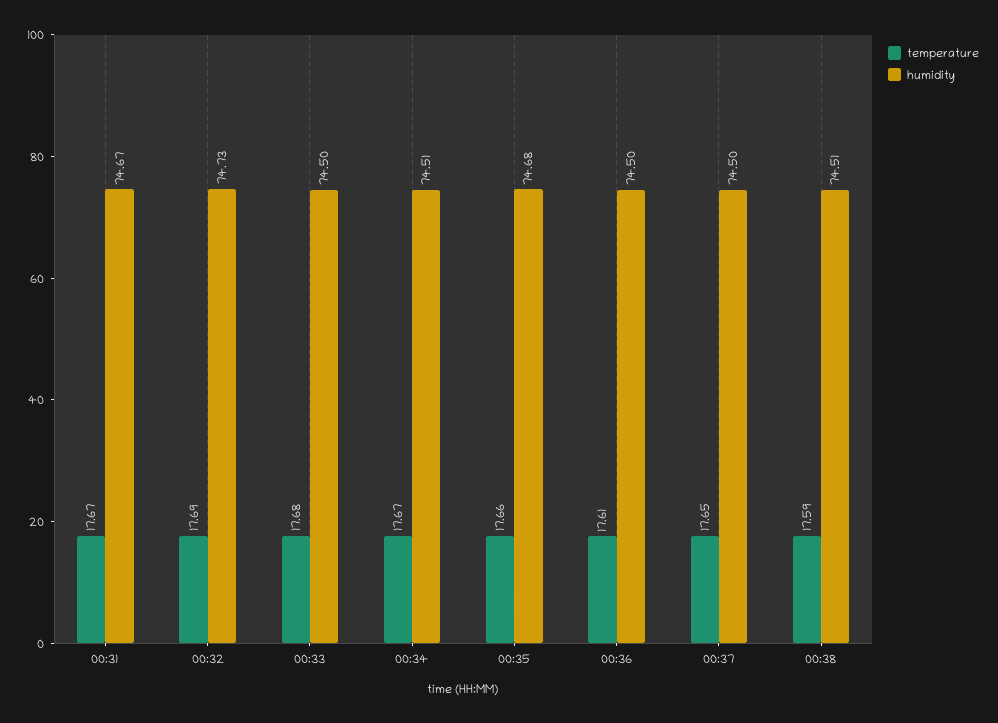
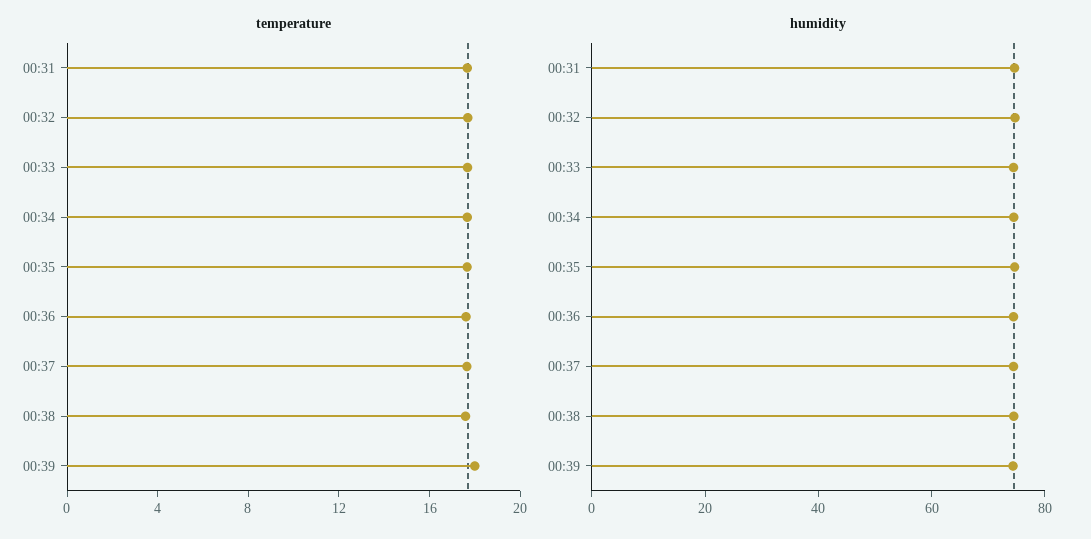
temperature, 00:39: none -> 18
humidity, 00:39: none -> 75

